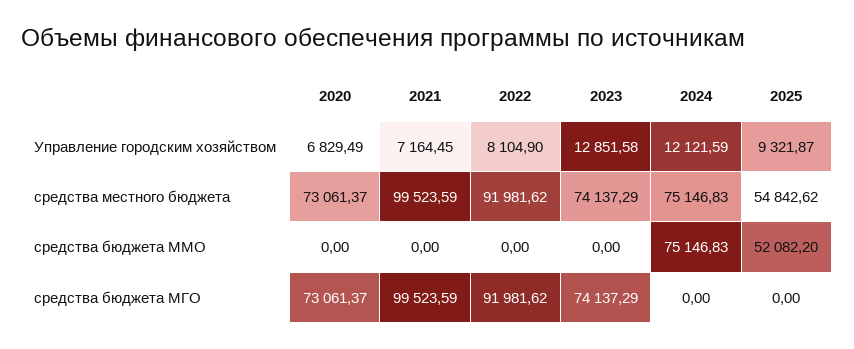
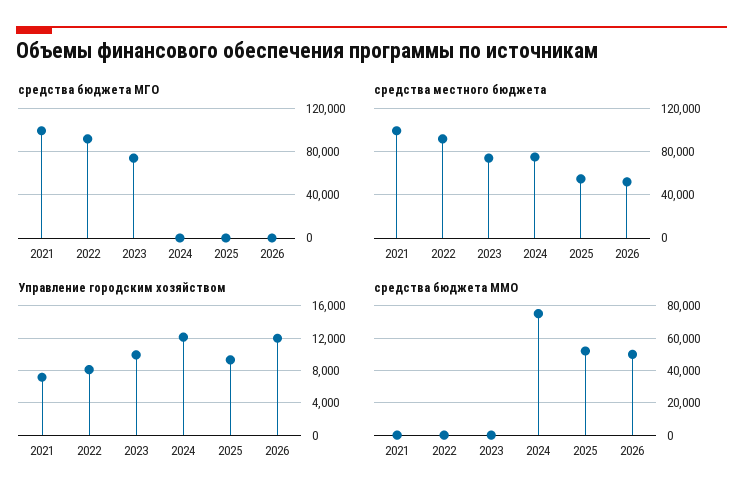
Управление городским хозяйством, 2020: 6829.49 -> none
Управление городским хозяйством, 2023: 12851.58 -> 10000
средства местного бюджета, 2020: 73061.37 -> none
средства бюджета ММО, 2020: 0 -> none
средства бюджета МГО, 2020: 73061.37 -> none
средства бюджета МГО, 2026: none -> 0
средства местного бюджета, 2026: none -> 50000
Управление городским хозяйством, 2026: none -> 12000
средства бюджета ММО, 2026: none -> 50000

